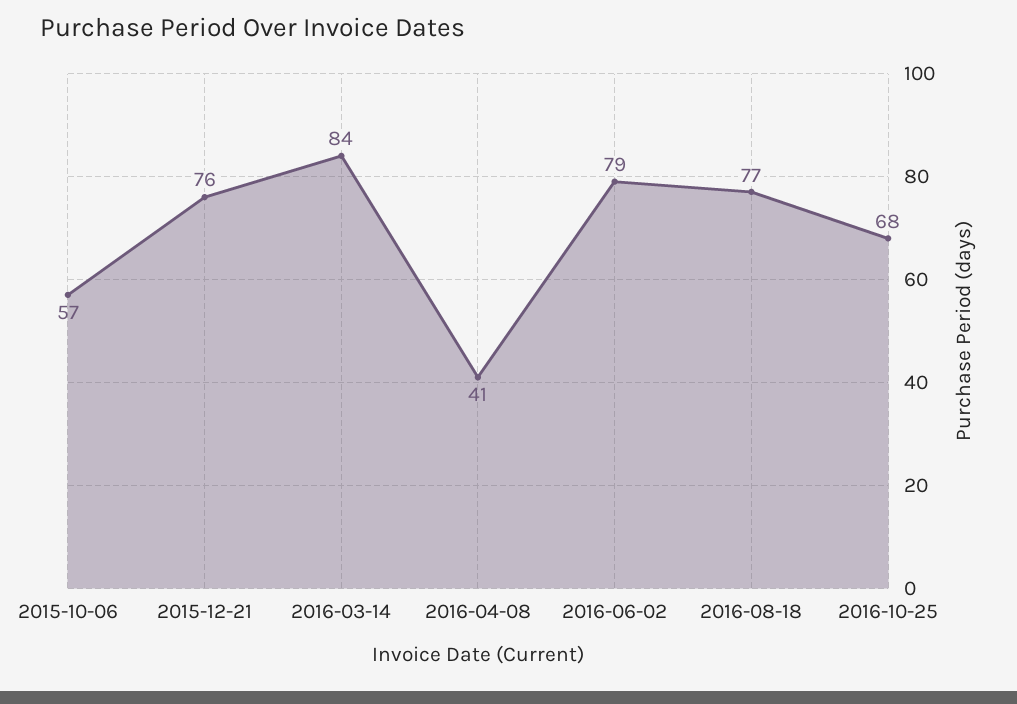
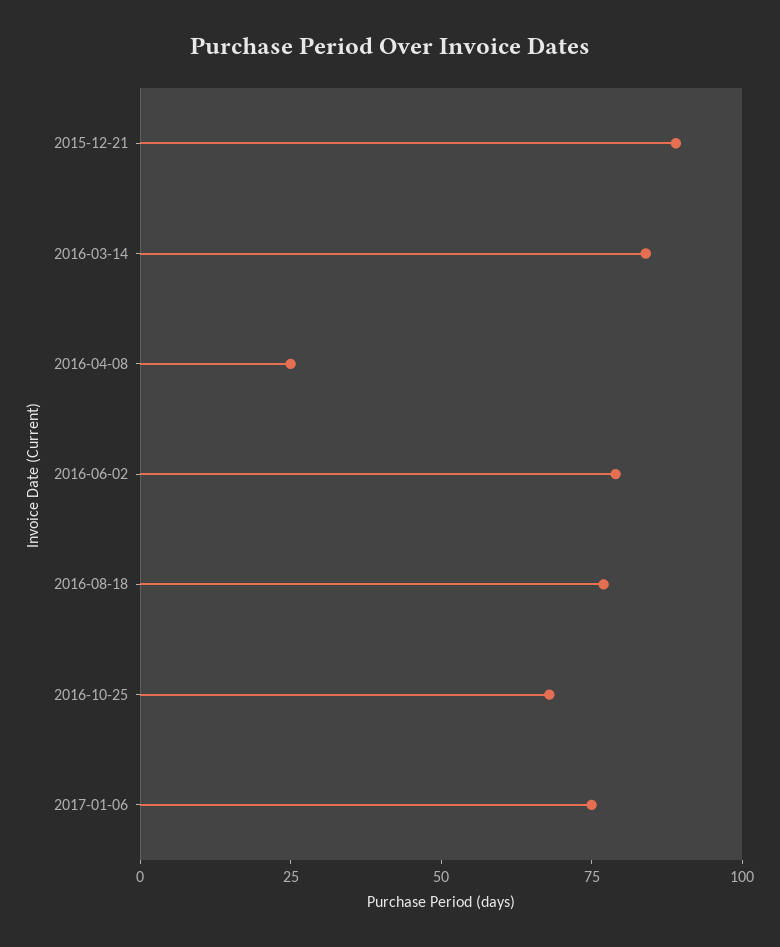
2015-10-06: 57 -> none
2015-12-21: 76 -> 90
2016-04-08: 41 -> 25
2017-01-06: none -> 75

